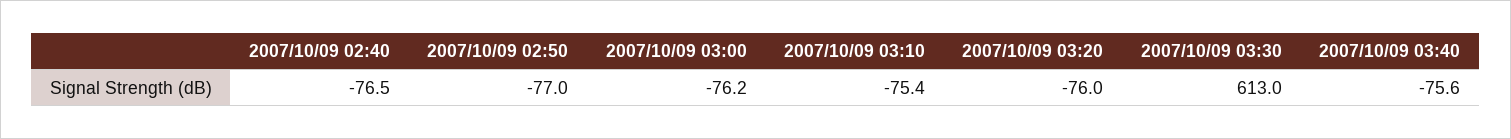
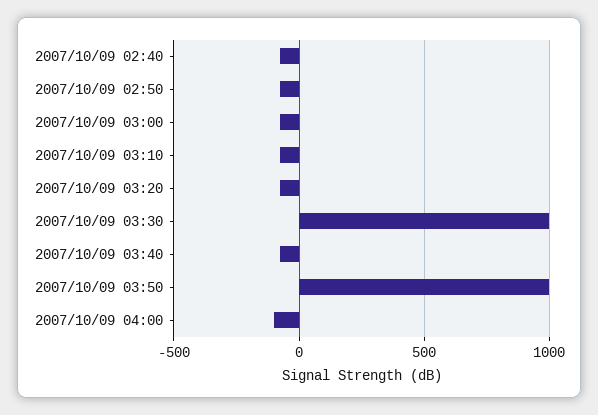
2007/10/09 03:30: 613 -> 1000
2007/10/09 03:50: none -> 1000
2007/10/09 04:00: none -> -100

